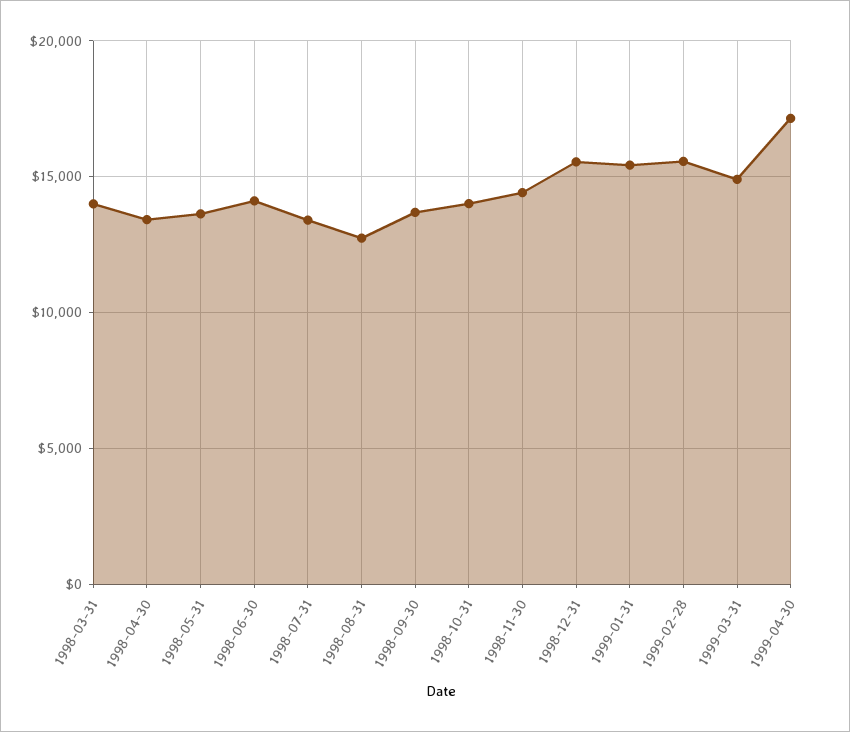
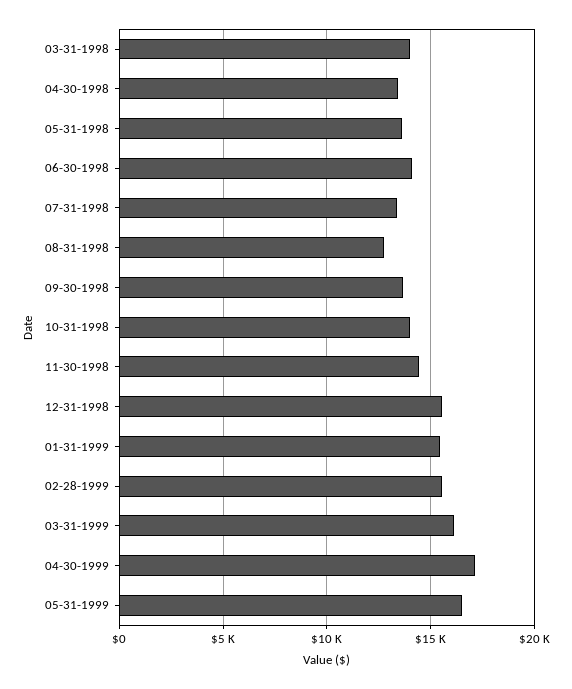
1999-03-31: 15000 -> 16000
05-31-1999: none -> 16500

